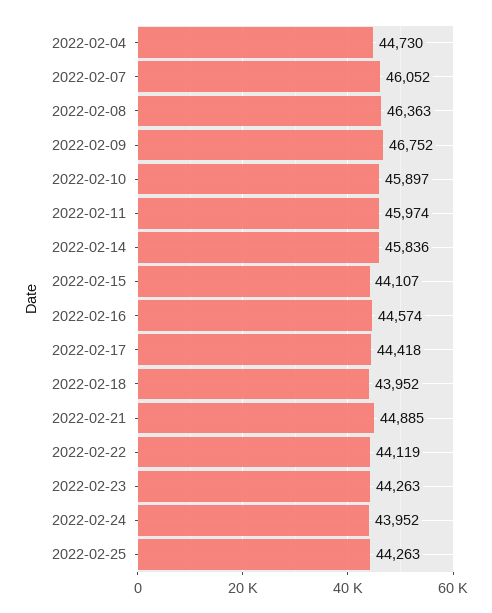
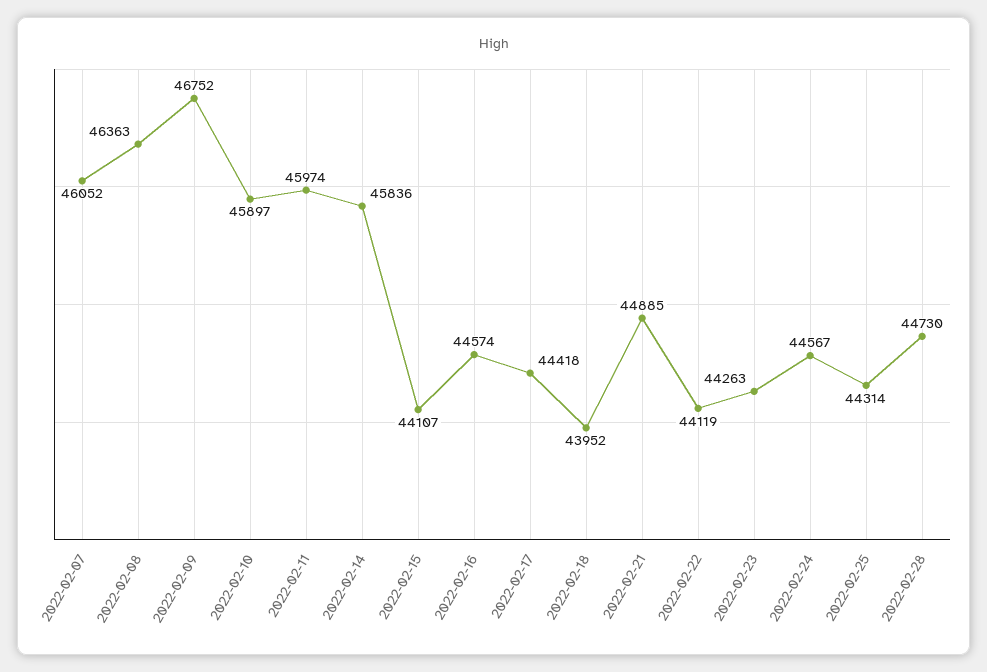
2022-02-04: 44730 -> none
2022-02-24: 43952 -> 44567
2022-02-25: 44263 -> 44314
2022-02-28: none -> 44730

